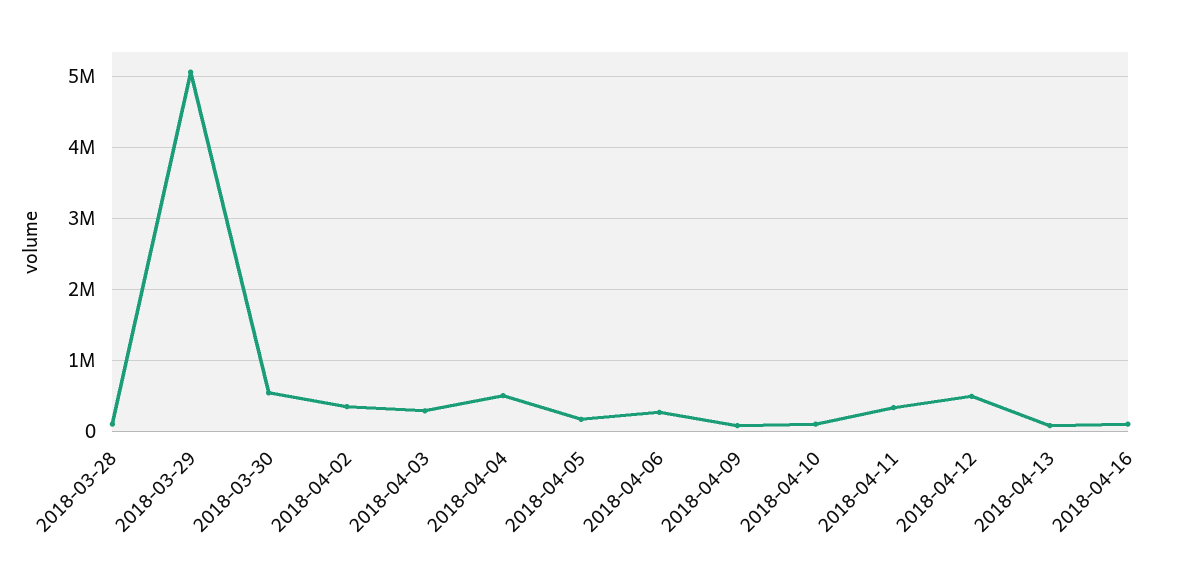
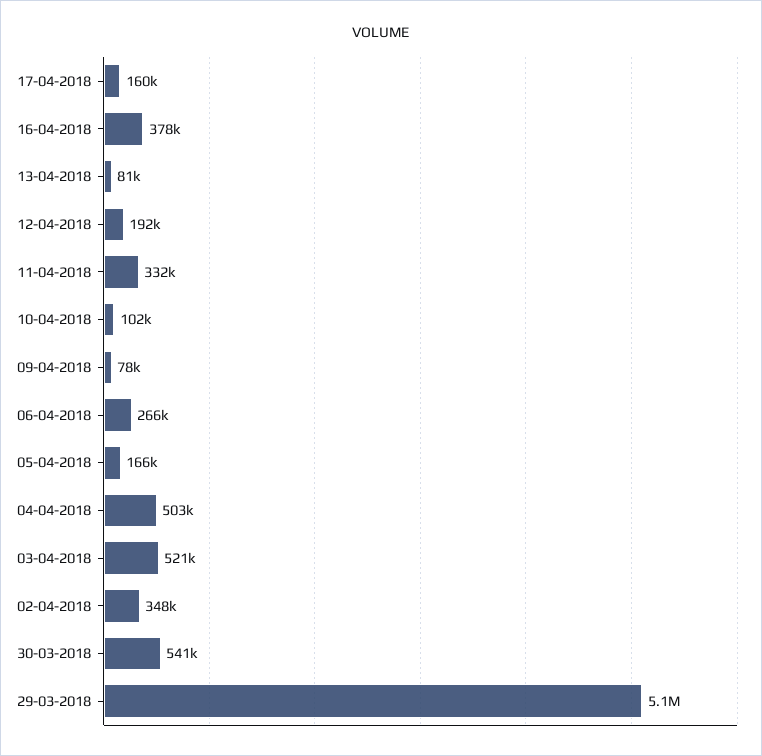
2018-03-28: 100000 -> none
2018-04-03: 300000 -> 521000
2018-04-12: 500000 -> 192000
2018-04-16: 100000 -> 378000
17-04-2018: none -> 160000

